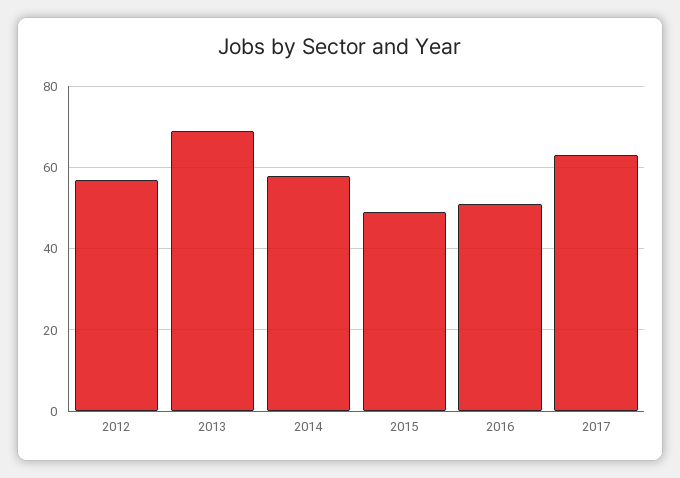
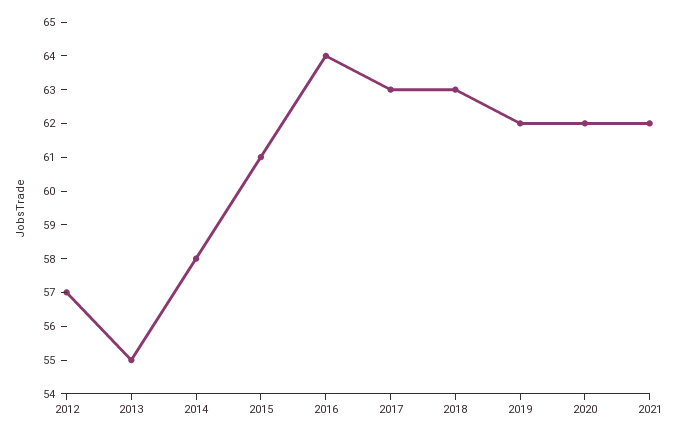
2013: 70 -> 55
2015: 50 -> 61
2016: 50 -> 64
2018: none -> 63
2019: none -> 62
2020: none -> 62
2021: none -> 62

